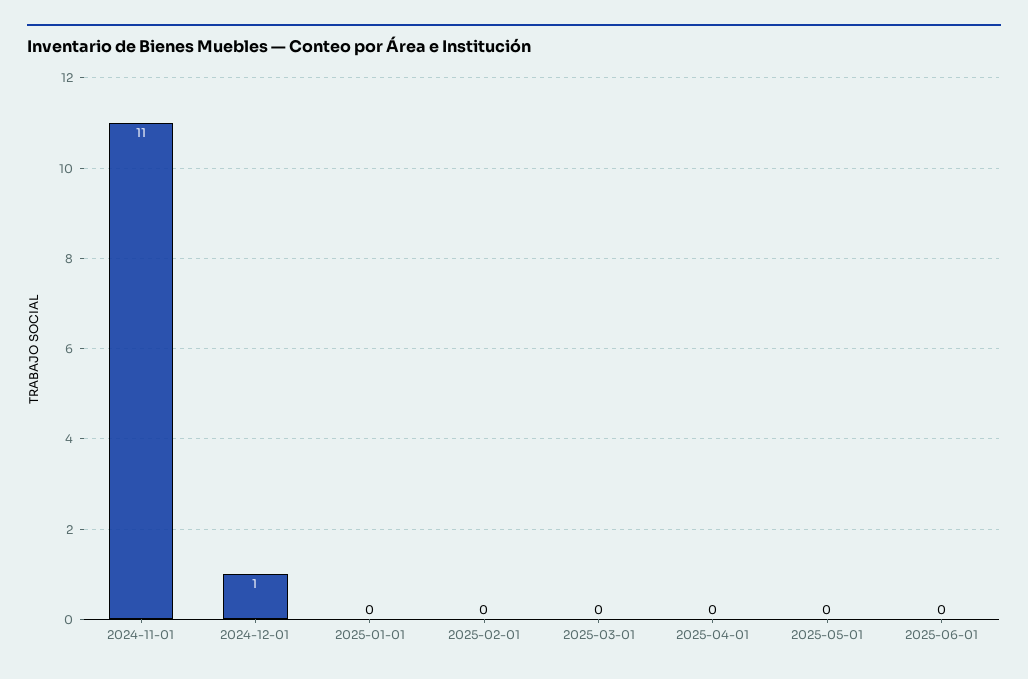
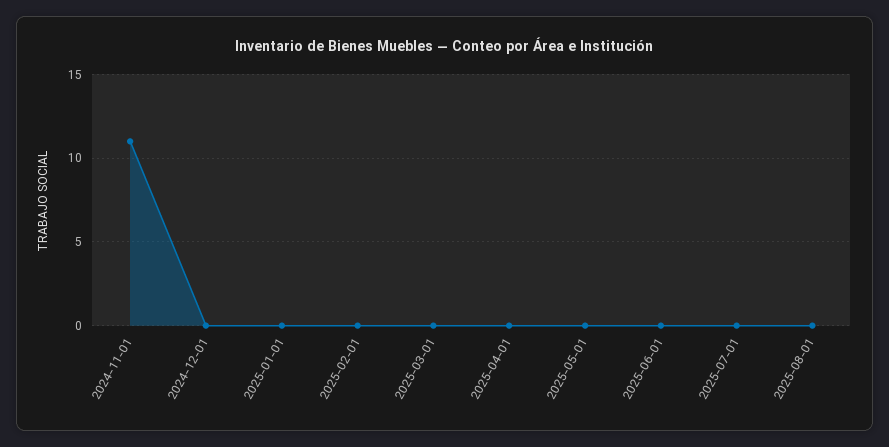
2024-12-01: 1 -> 0
2025-07-01: none -> 0
2025-08-01: none -> 0

